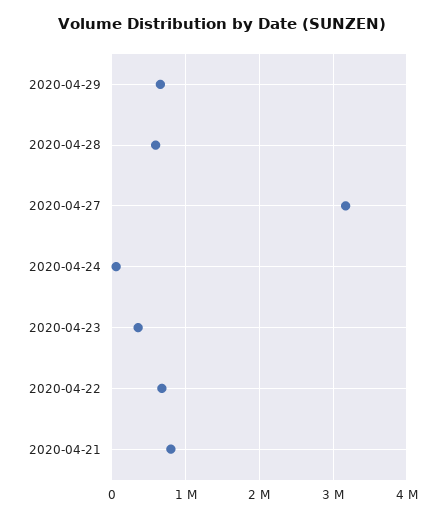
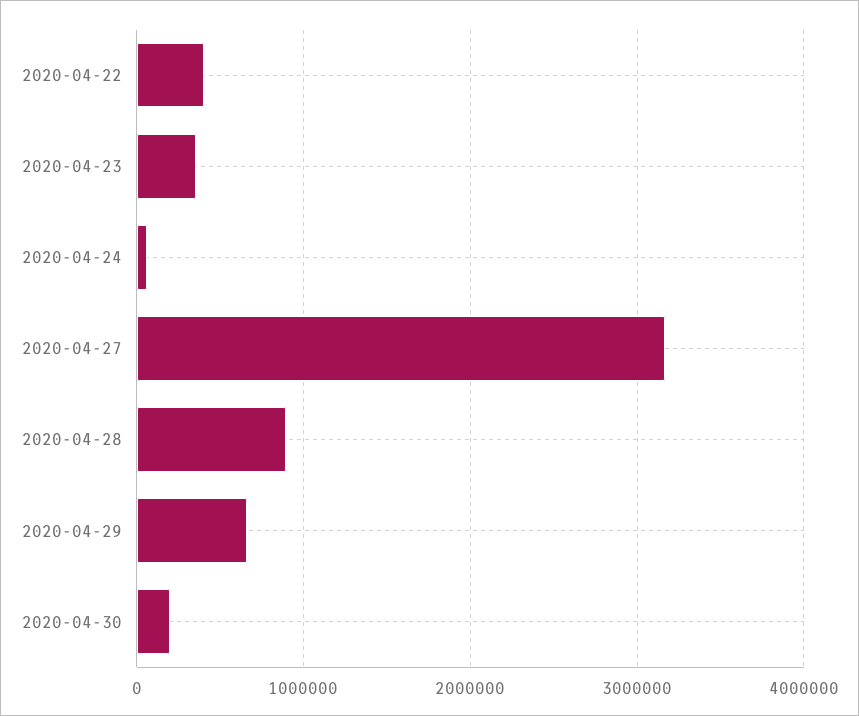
2020-04-28: 600000 -> 900000
2020-04-22: 700000 -> 400000
2020-04-21: 800000 -> none
2020-04-30: none -> 200000

